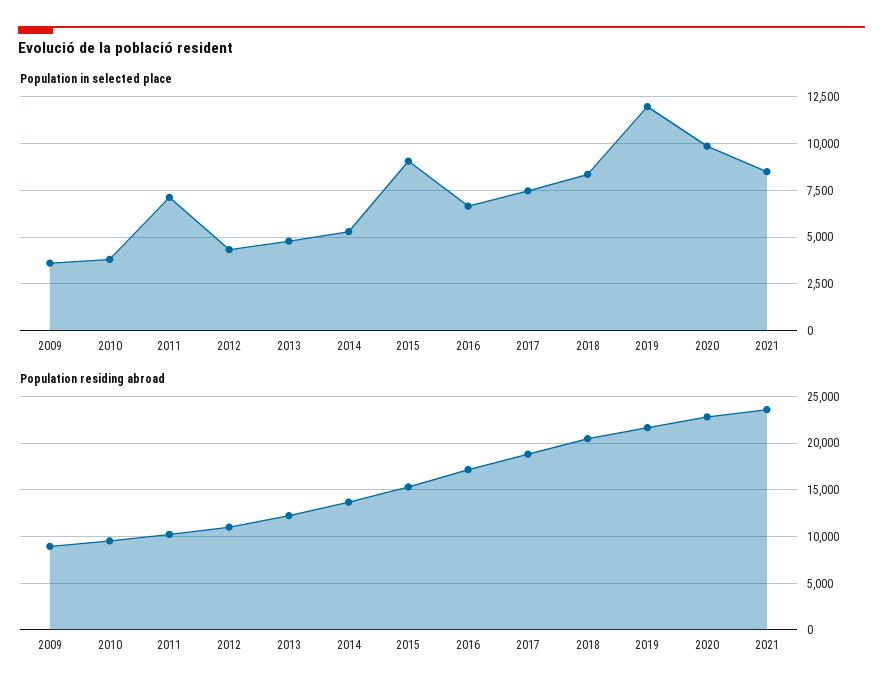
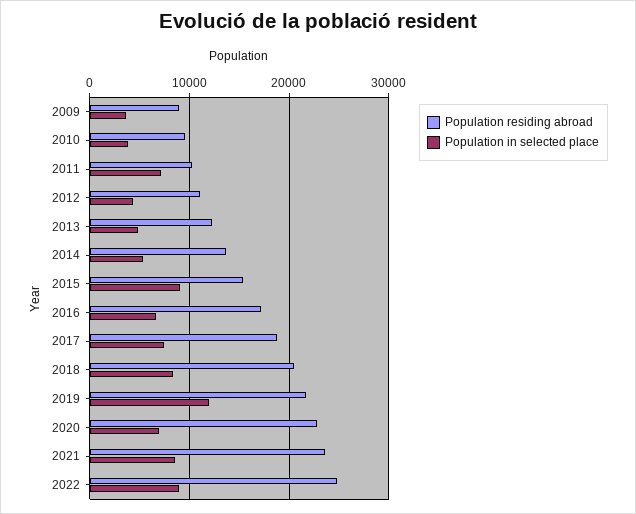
Population in selected place, 2020: 10000 -> 7000
Population residing abroad, 2022: none -> 25000
Population in selected place, 2022: none -> 9000

